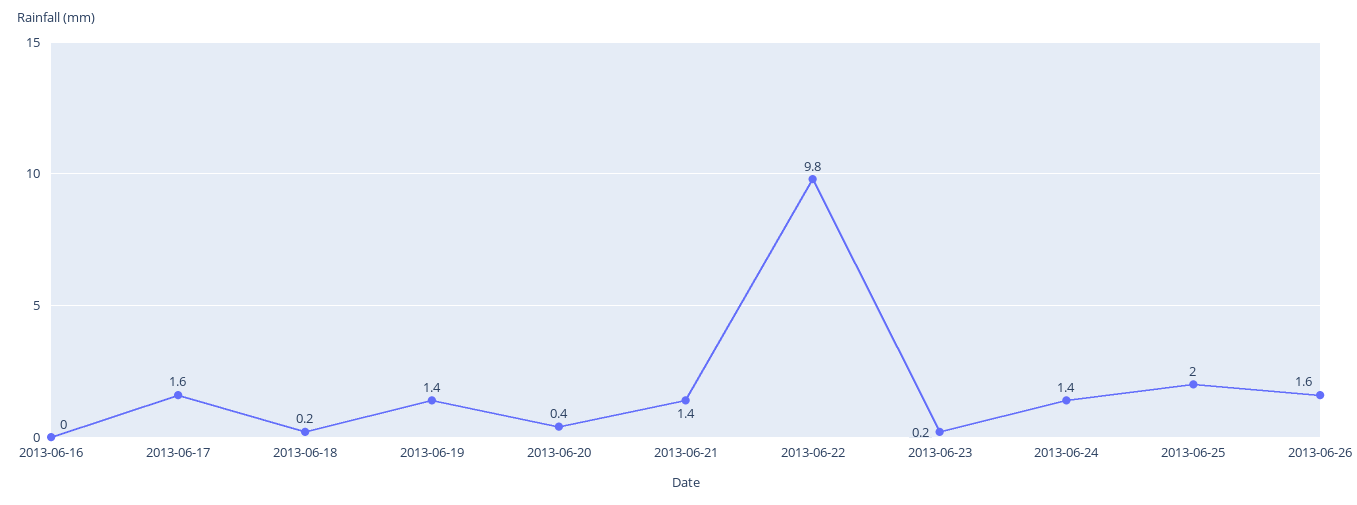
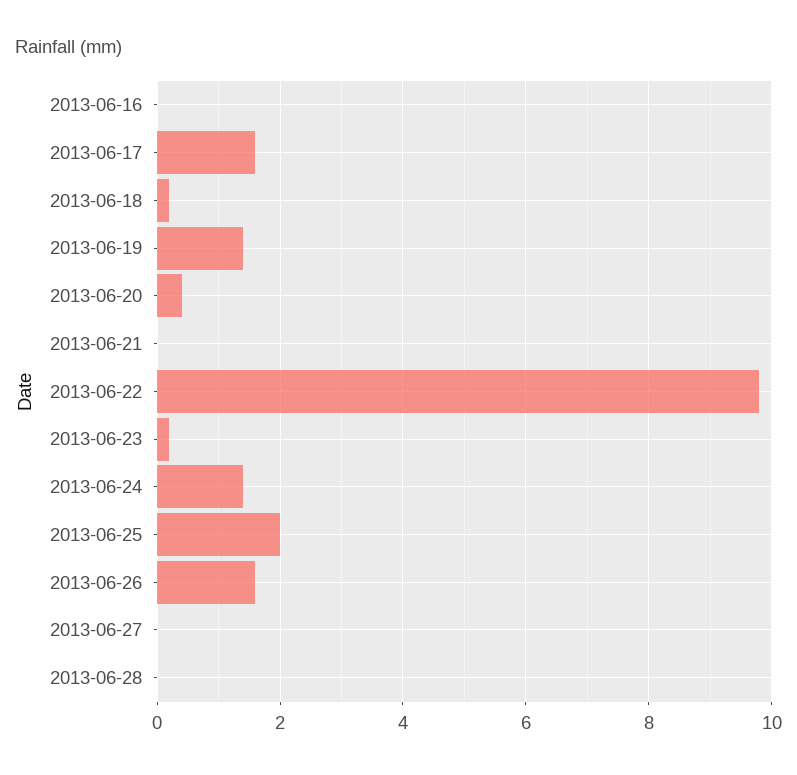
2013-06-21: 1.4 -> 0
2013-06-27: none -> 0
2013-06-28: none -> 0

